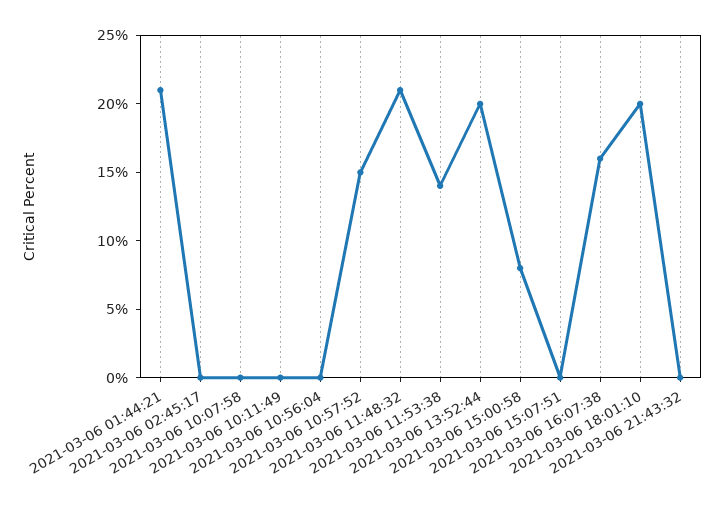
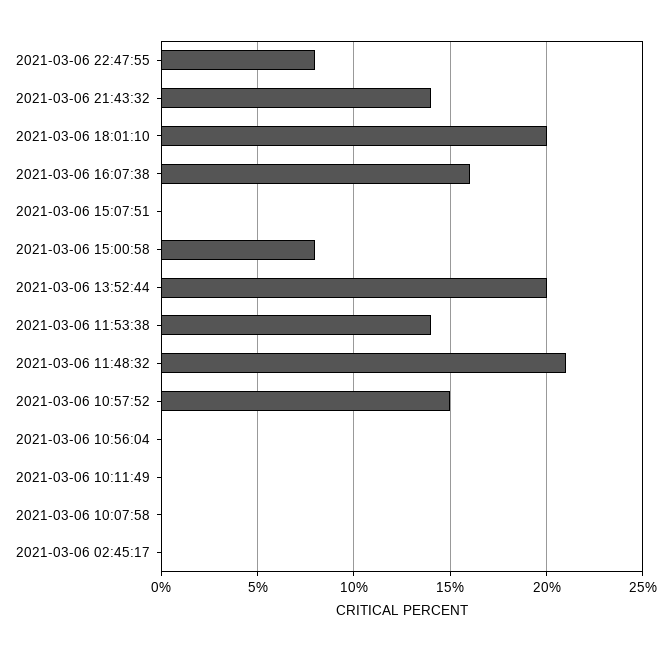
2021-03-06 01:44:21: 21 -> none
2021-03-06 21:43:32: 0 -> 14
2021-03-06 22:47:55: none -> 8

